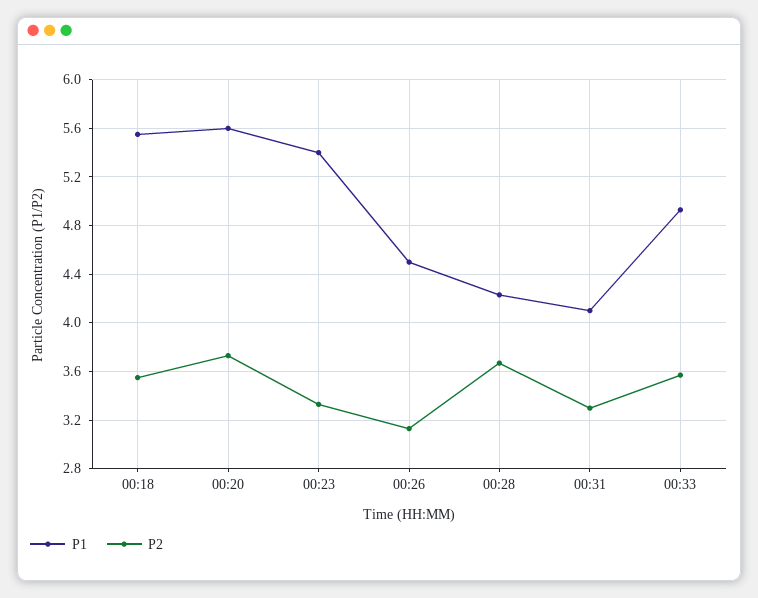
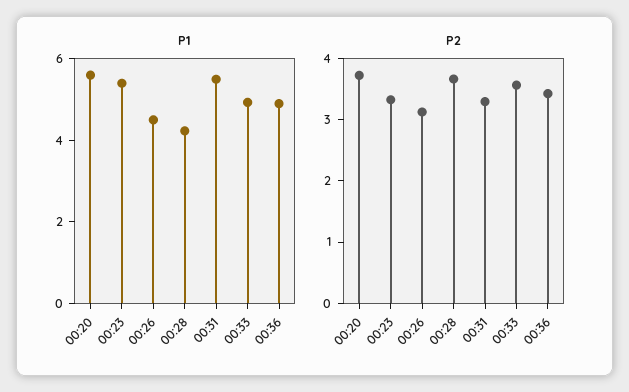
P1, 00:18: 5.55 -> none
P2, 00:18: 3.55 -> none
P1, 00:31: 4.1 -> 5.5
P1, 00:36: none -> 5
P2, 00:36: none -> 3.4

